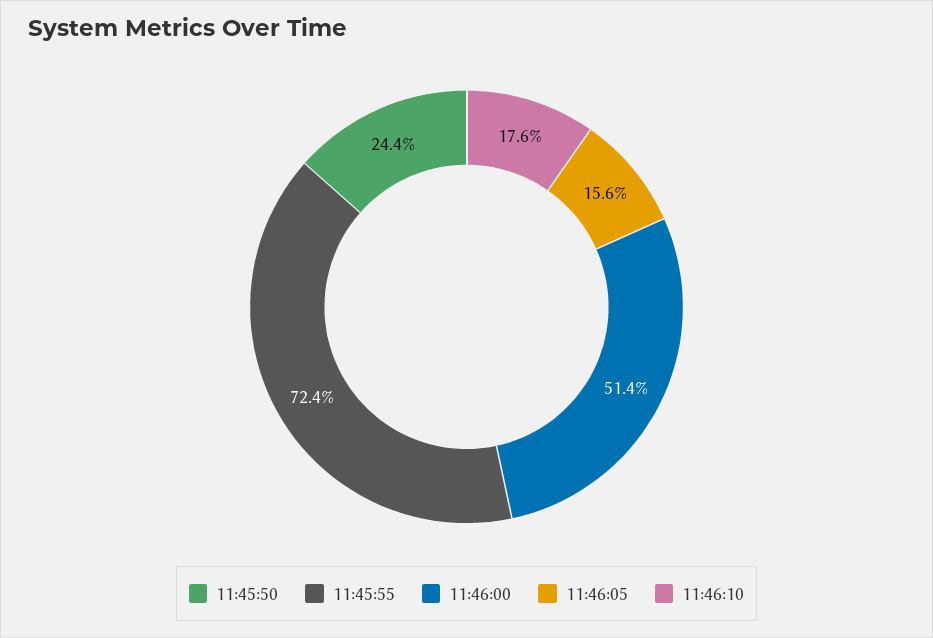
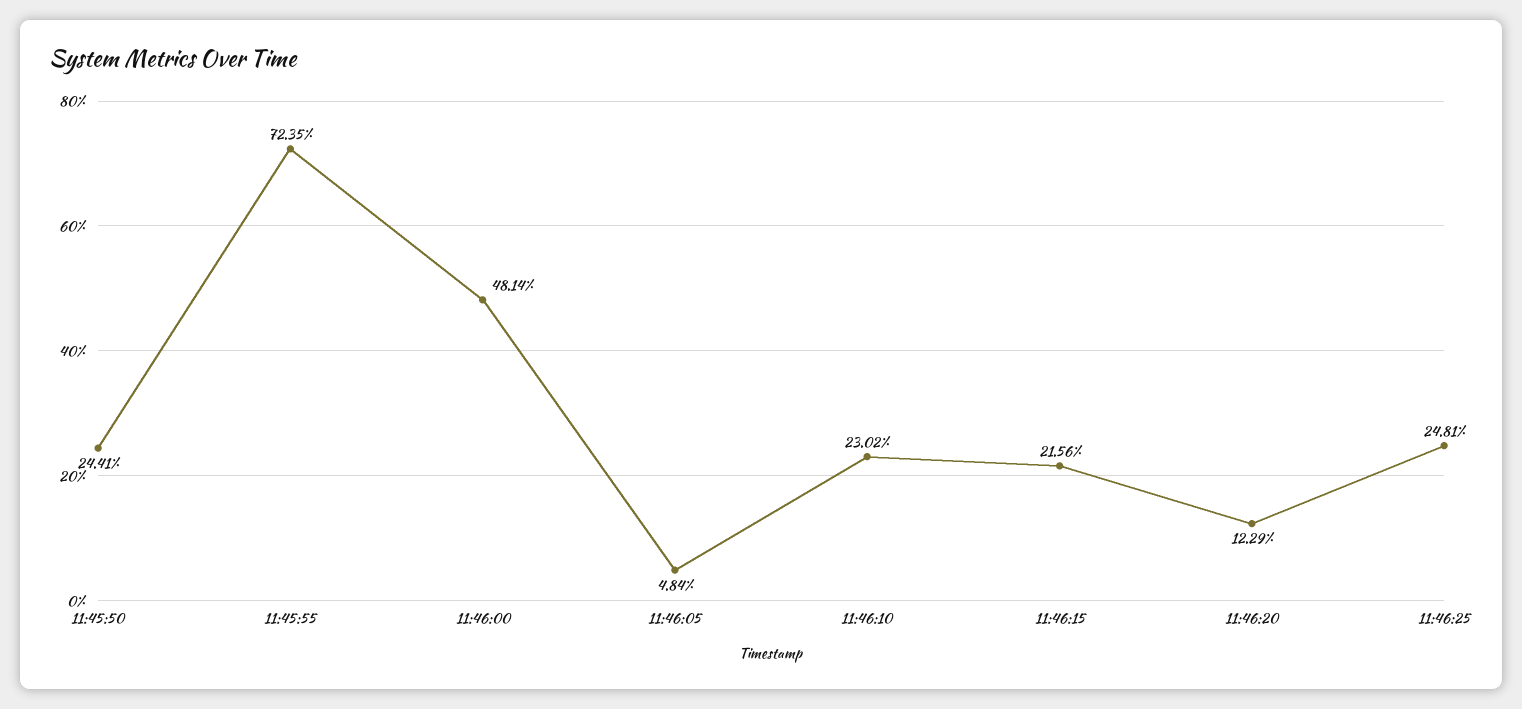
11:46:00: 51.4 -> 48.14
11:46:05: 15.6 -> 4.84
11:46:10: 17.6 -> 23.02
11:46:15: none -> 21.56
11:46:20: none -> 12.29
11:46:25: none -> 24.81

